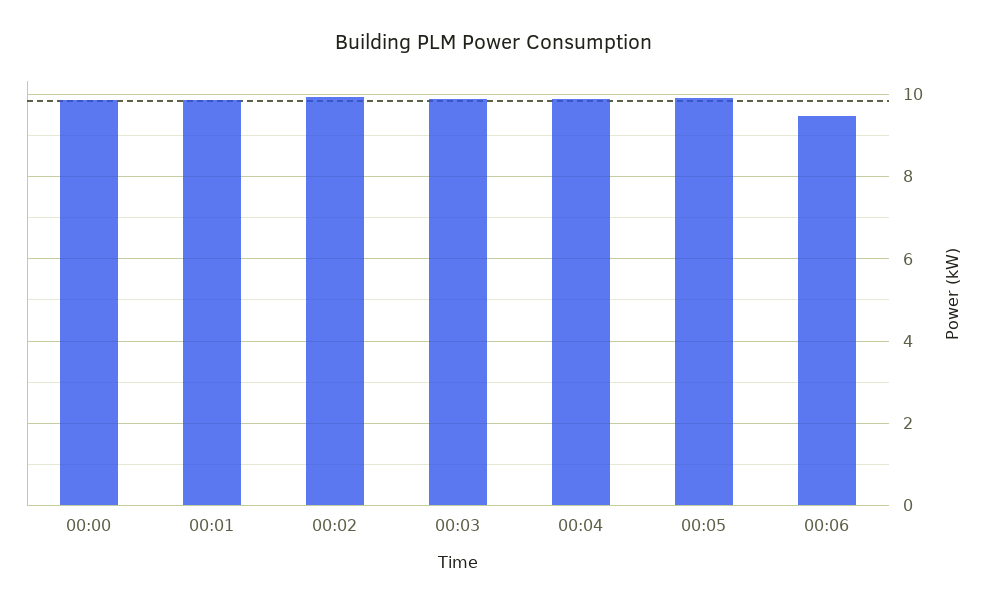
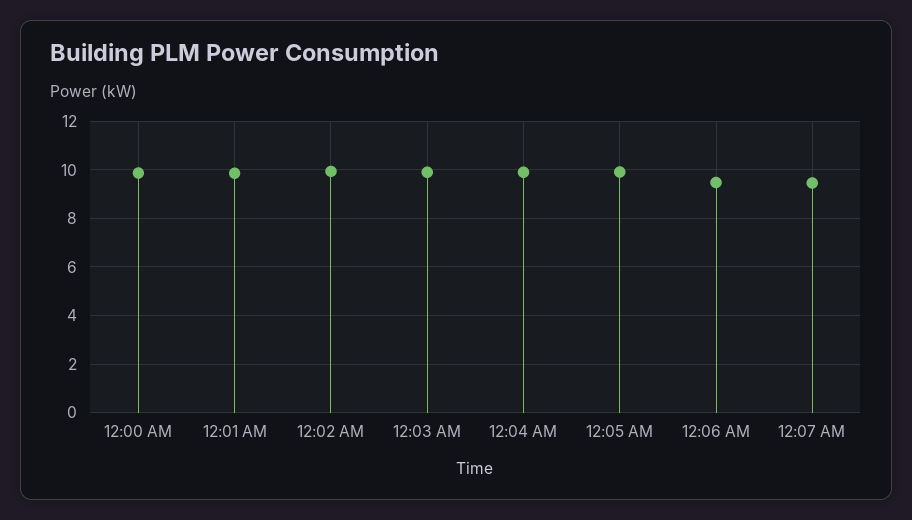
12:07 AM: none -> 9.5

